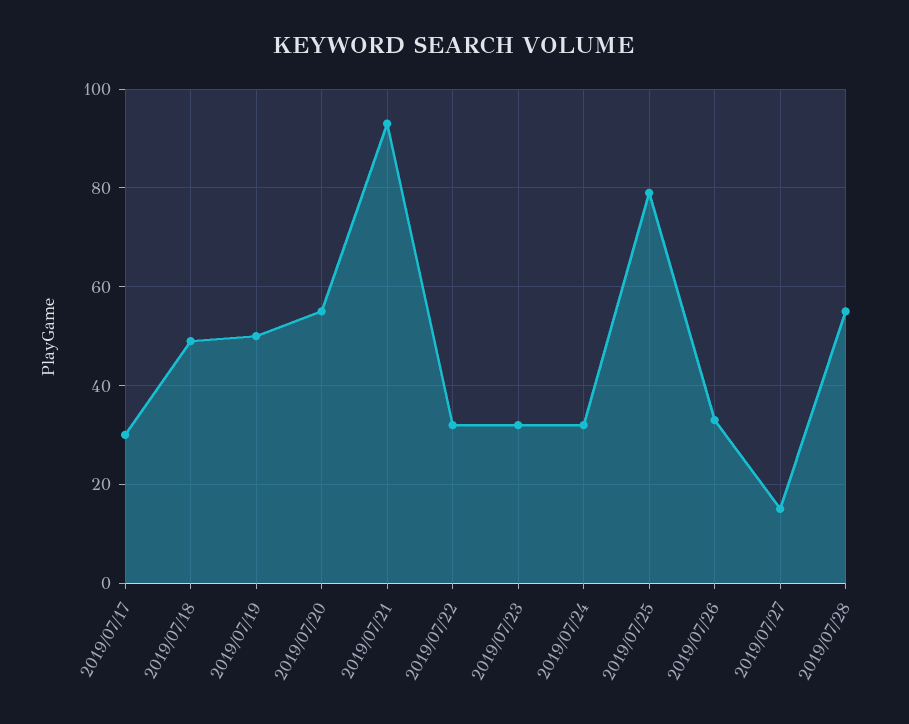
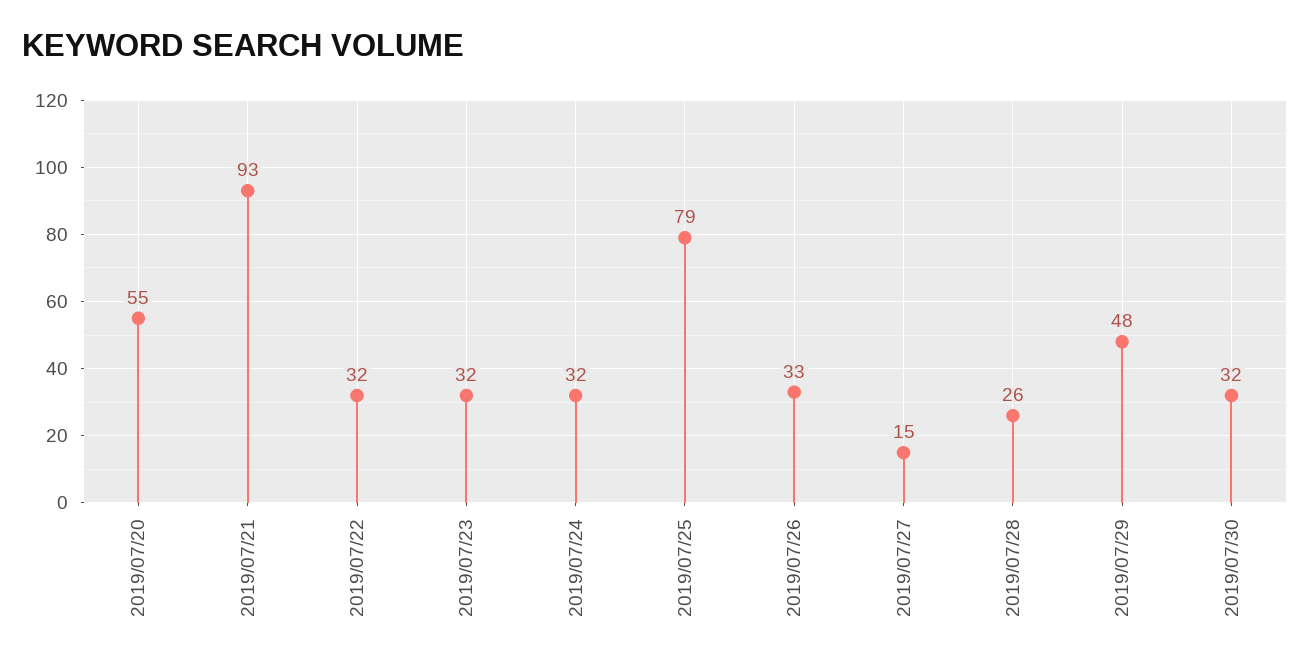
2019/07/17: 30 -> none
2019/07/18: 50 -> none
2019/07/19: 50 -> none
2019/07/28: 55 -> 26
2019/07/29: none -> 48
2019/07/30: none -> 32

